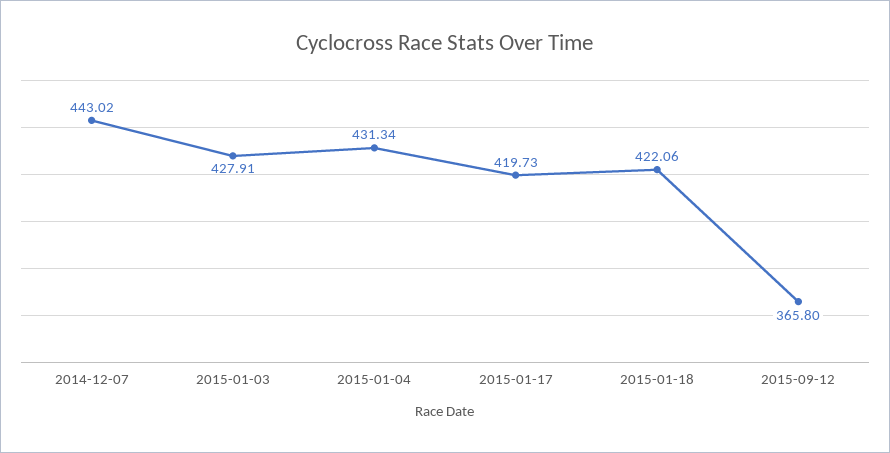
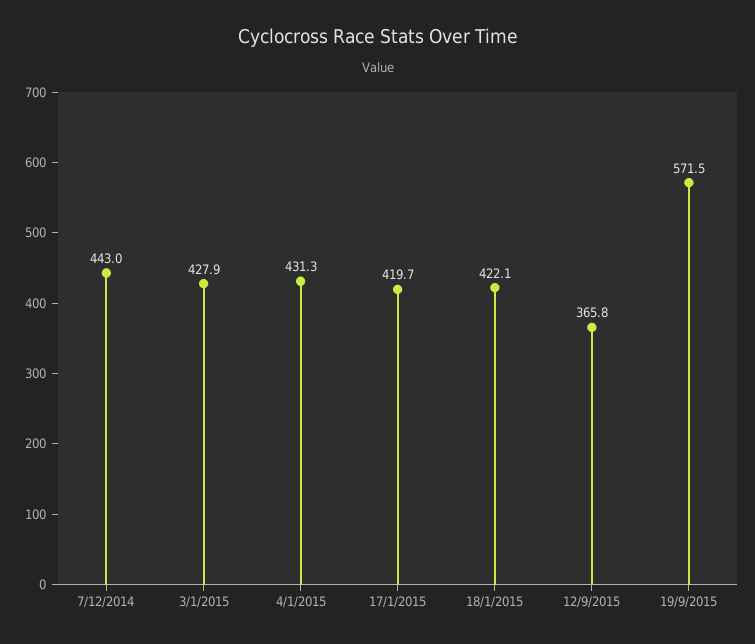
19/9/2015: none -> 571.5

